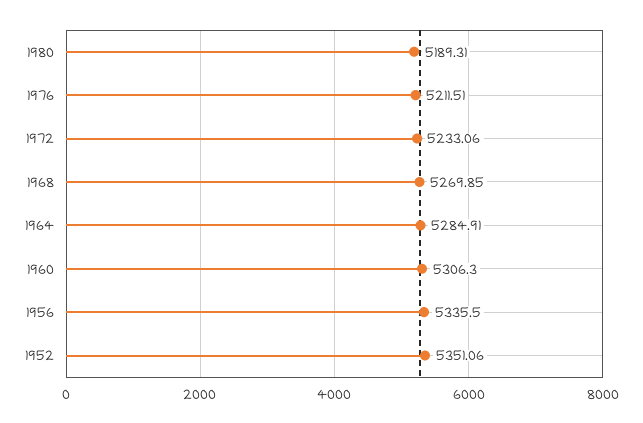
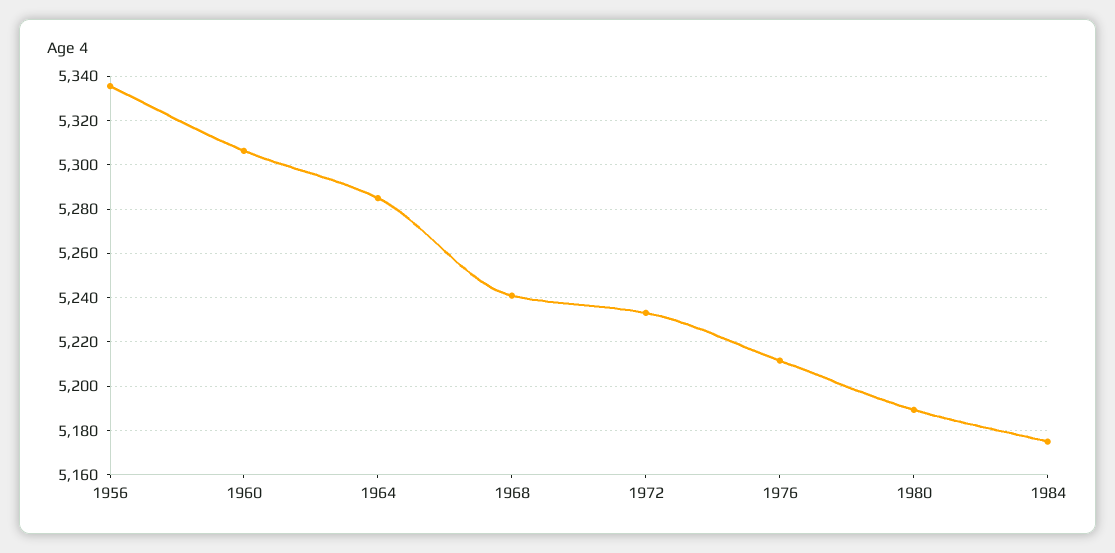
1968: 5269.85 -> 5240
1952: 5351.06 -> none
1984: none -> 5175

